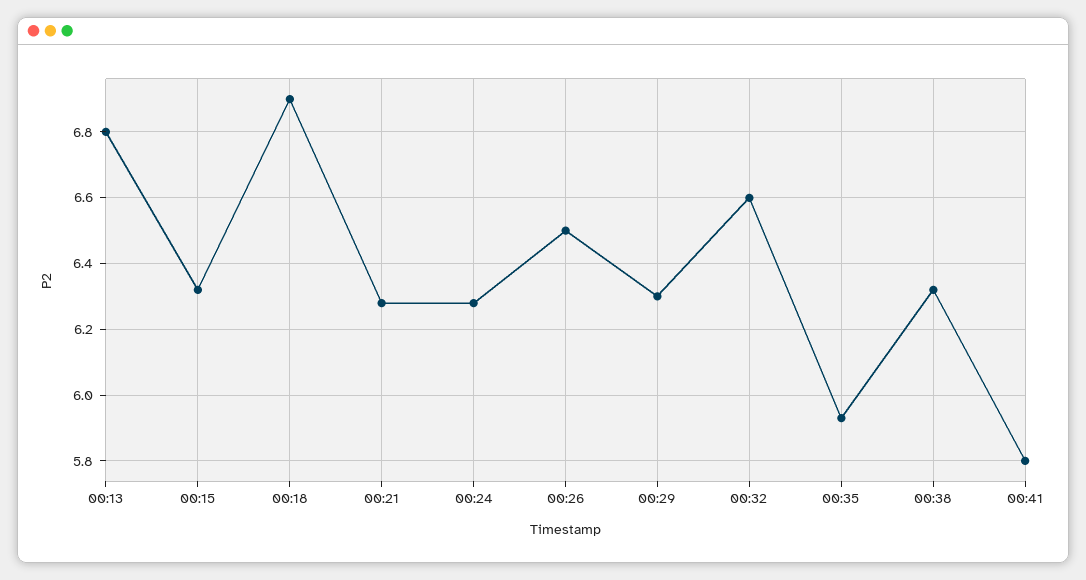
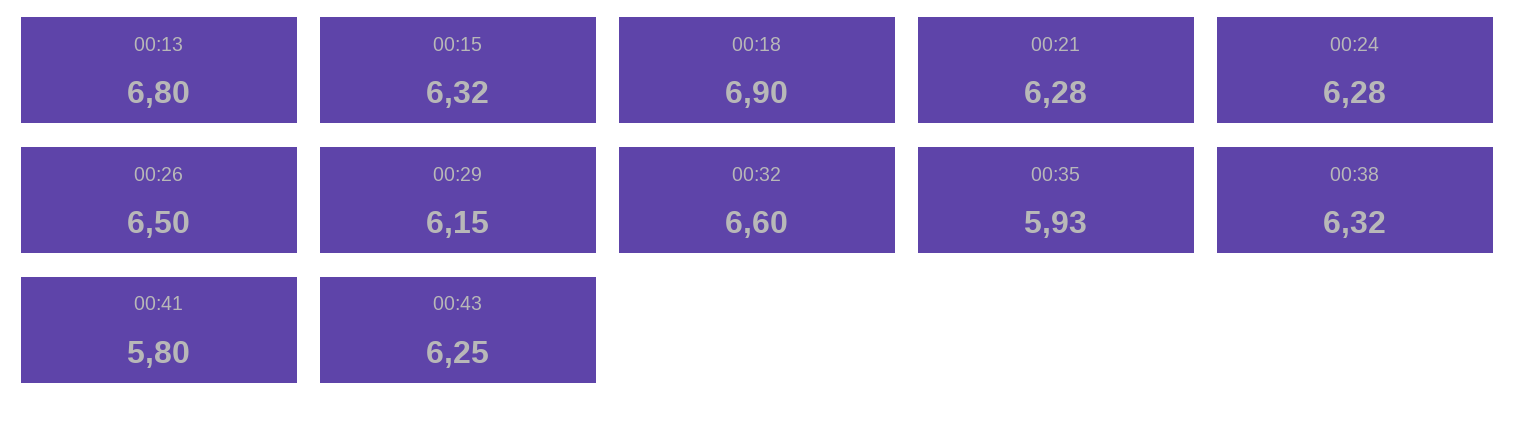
00:29: 6.3 -> 6.15
00:43: none -> 6.25

